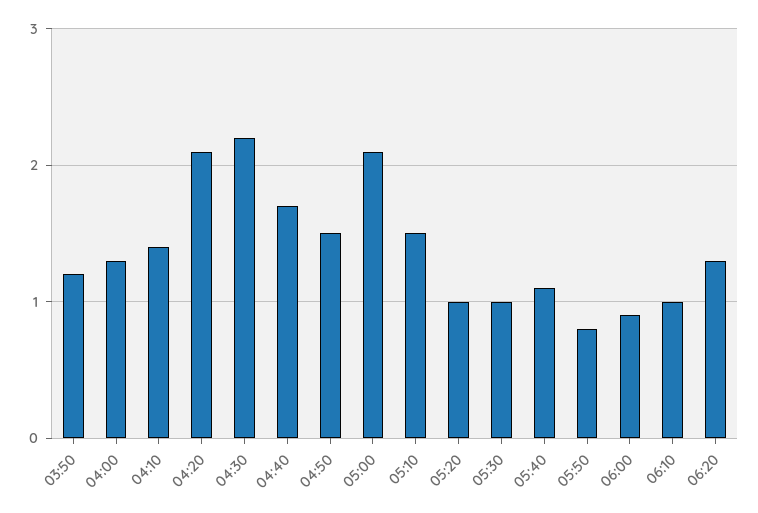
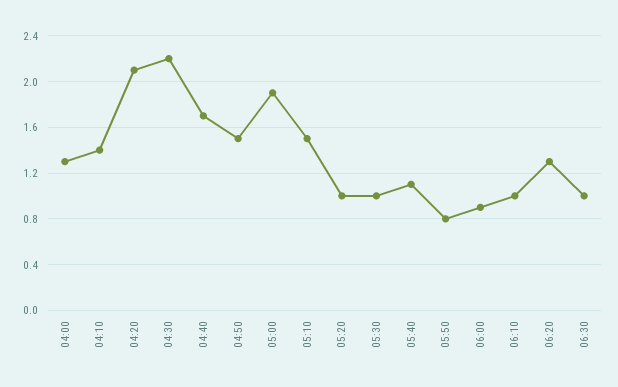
03:50: 1.2 -> none
05:00: 2.1 -> 1.9
06:30: none -> 1

